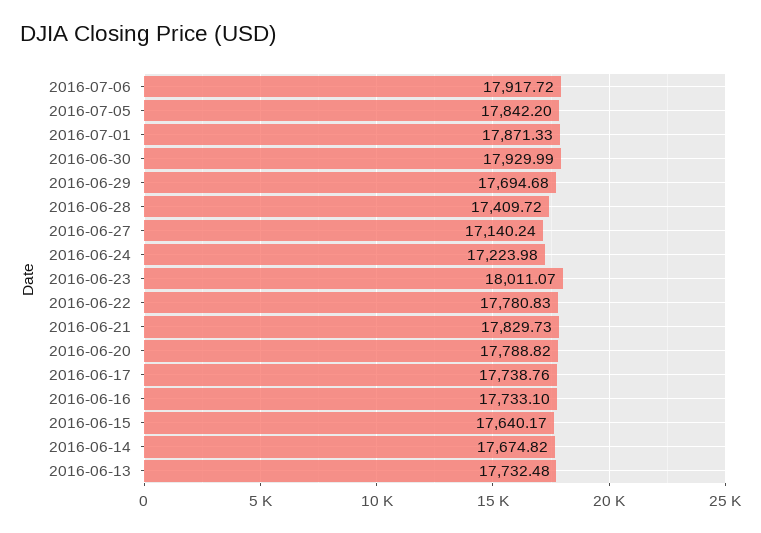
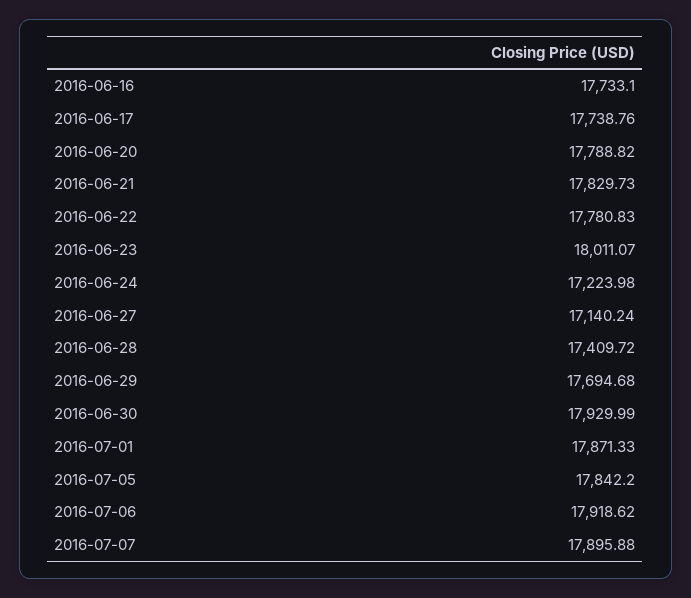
2016-07-06: 17917.72 -> 17918.62
2016-06-15: 17640.17 -> none
2016-06-14: 17674.82 -> none
2016-06-13: 17732.48 -> none
2016-07-07: none -> 17895.88

